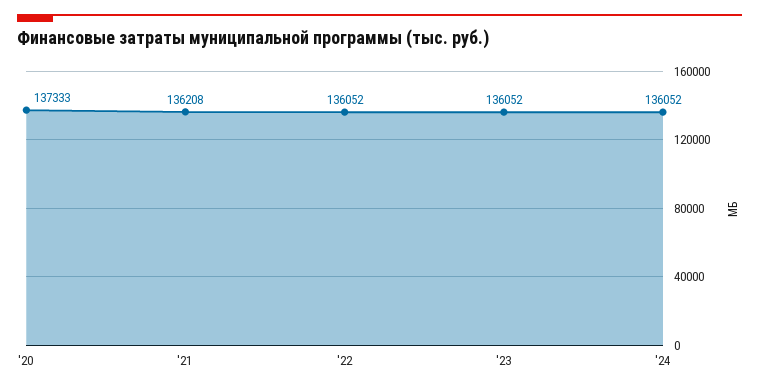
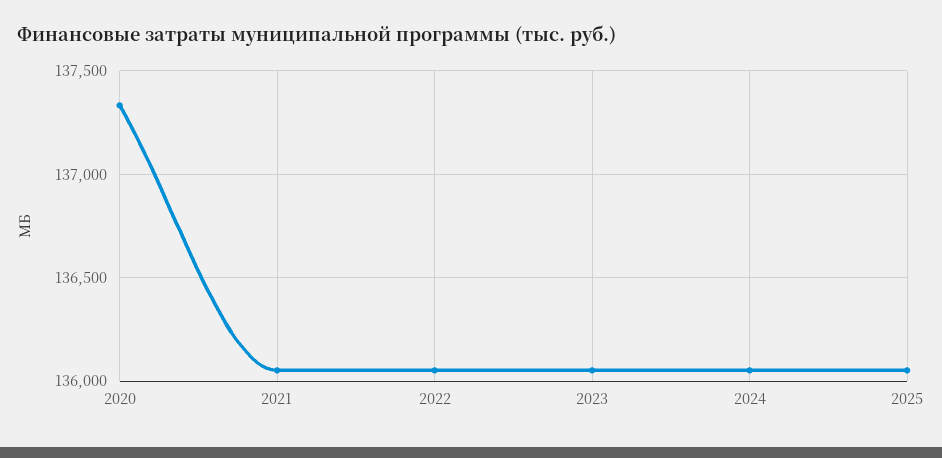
'21: 136208 -> 136050
2025: none -> 136050

